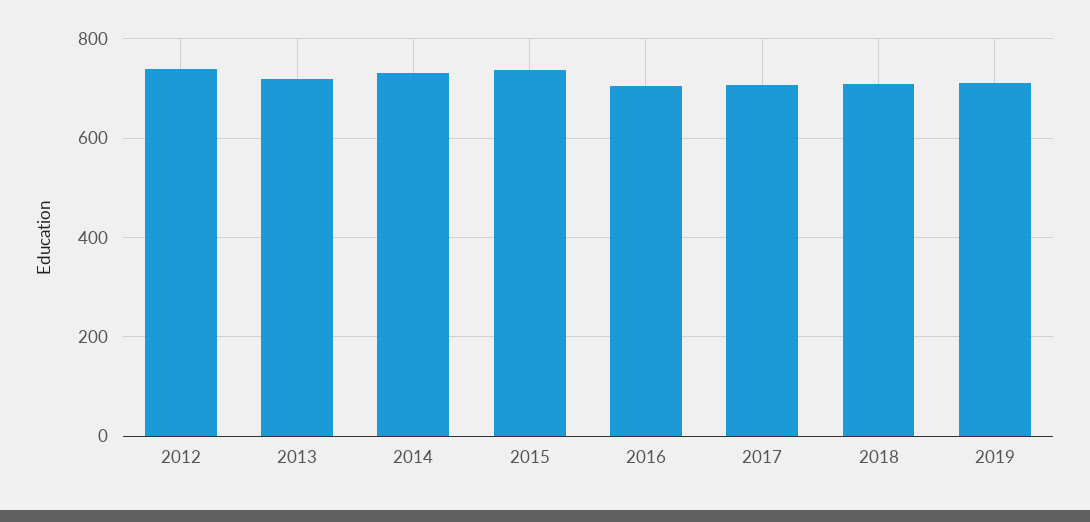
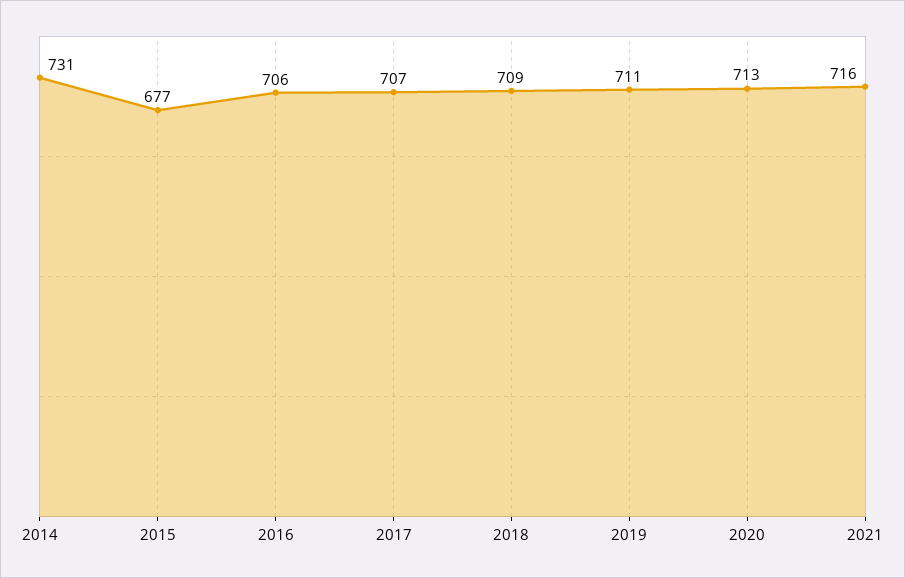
2012: 740 -> none
2013: 720 -> none
2015: 740 -> 677
2020: none -> 713
2021: none -> 716

